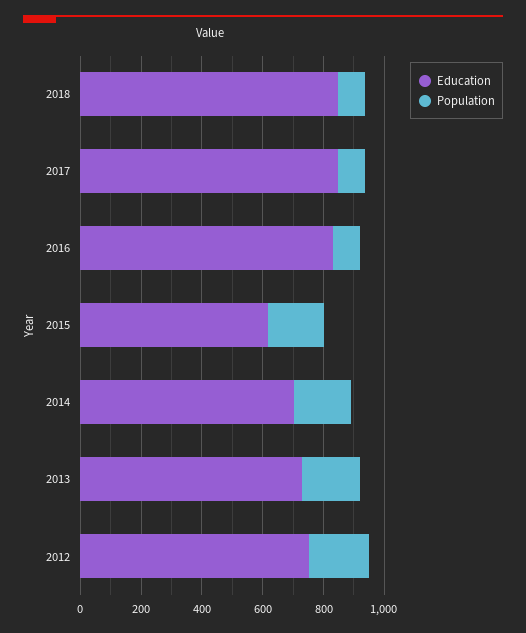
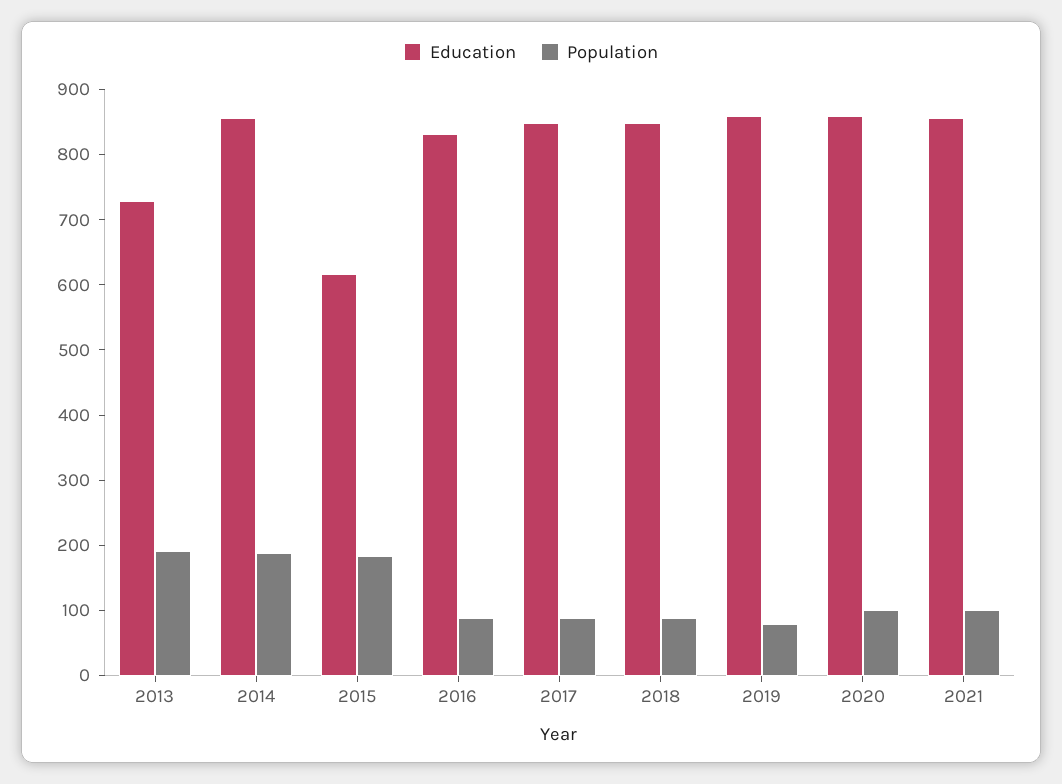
Education, 2014: 700 -> 860
Education, 2012: 750 -> none
Population, 2012: 200 -> none
Education, 2019: none -> 860
Population, 2019: none -> 80
Education, 2020: none -> 860
Population, 2020: none -> 100
Education, 2021: none -> 860
Population, 2021: none -> 100

